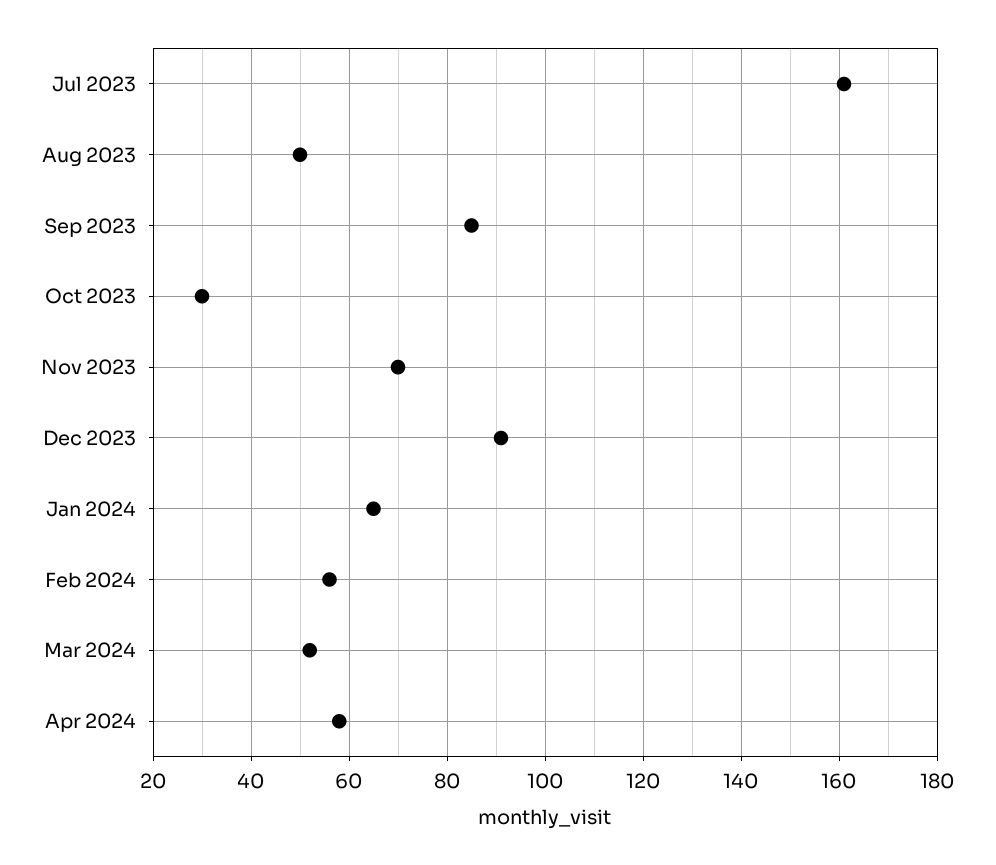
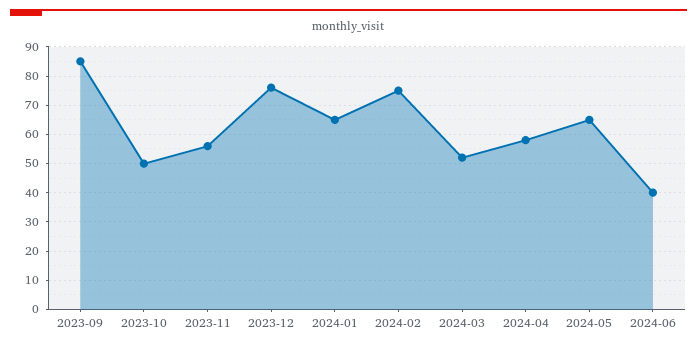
Jul 2023: 160 -> none
Aug 2023: 50 -> none
Oct 2023: 30 -> 50
Nov 2023: 70 -> 55
Dec 2023: 90 -> 75
Feb 2024: 55 -> 75
2024-05: none -> 65
2024-06: none -> 40

